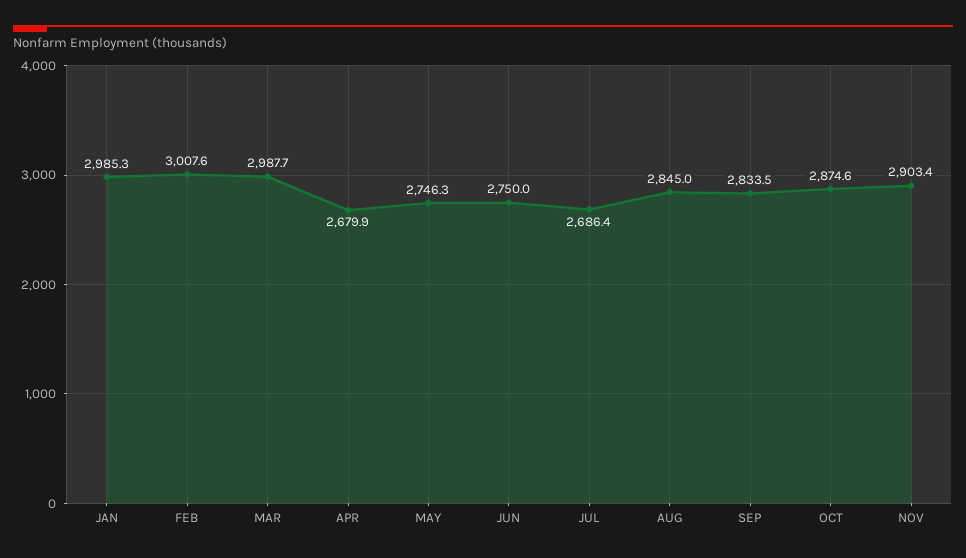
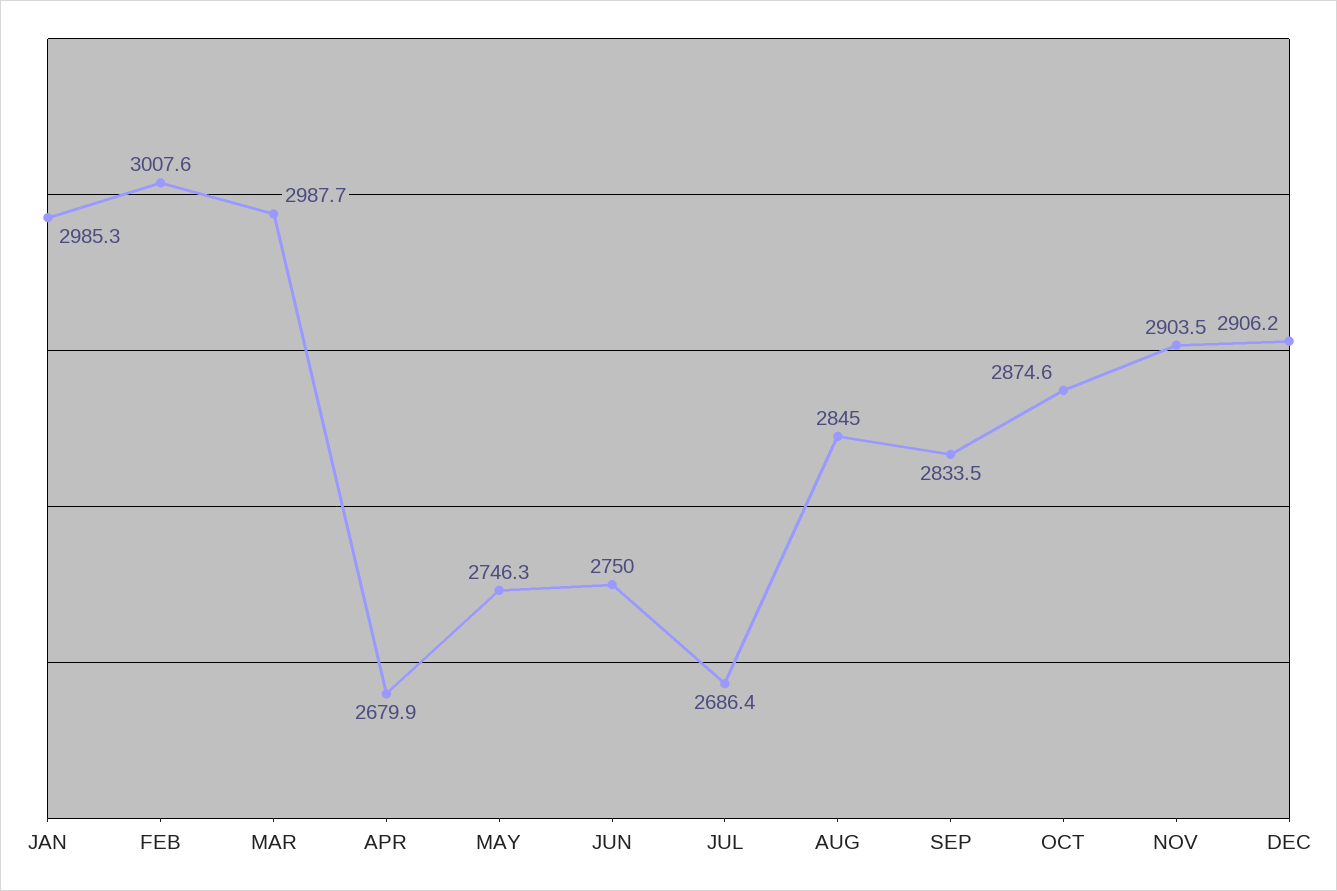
NOV: 2903.4 -> 2903.5
DEC: none -> 2906.2

